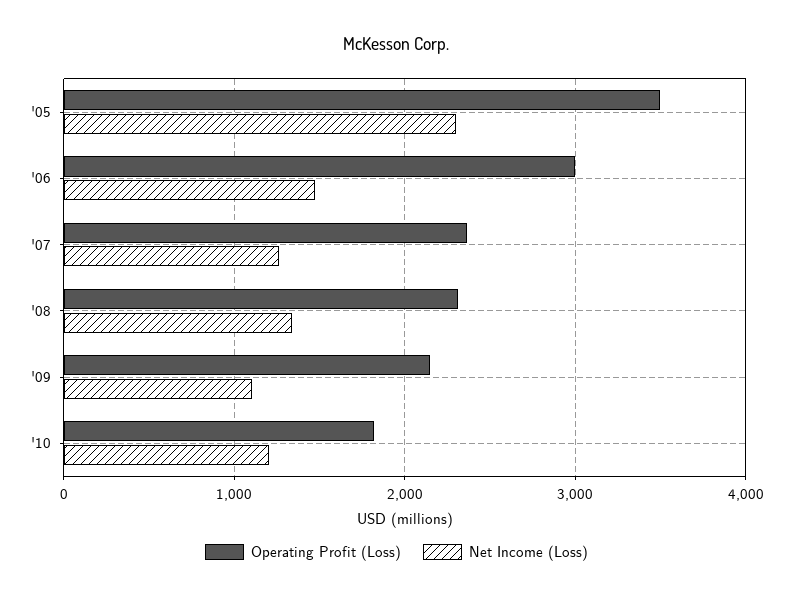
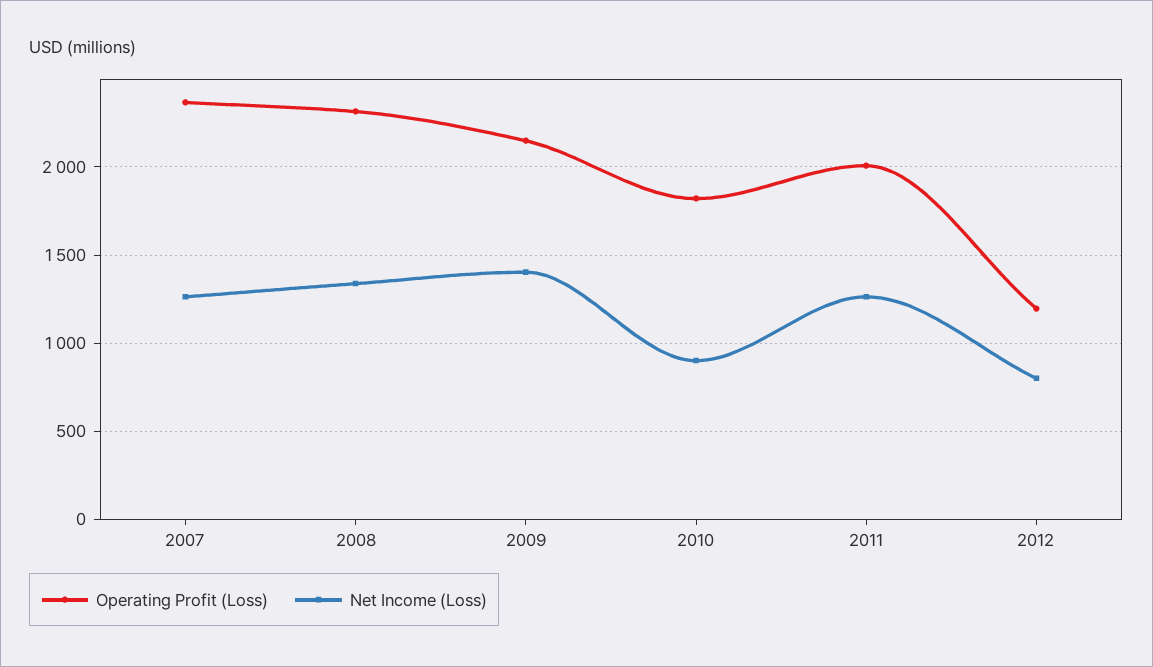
Operating Profit (Loss), '05: 3500 -> none
Net Income (Loss), '05: 2300 -> none
Operating Profit (Loss), '06: 3000 -> none
Net Income (Loss), '06: 1500 -> none
Net Income (Loss), '09: 1100 -> 1400
Net Income (Loss), '10: 1200 -> 900
Operating Profit (Loss), 2011: none -> 2000
Net Income (Loss), 2011: none -> 1250
Operating Profit (Loss), 2012: none -> 1200
Net Income (Loss), 2012: none -> 800

